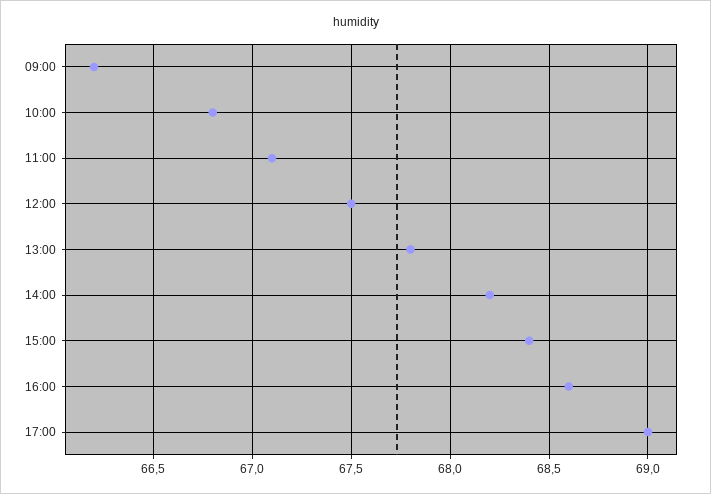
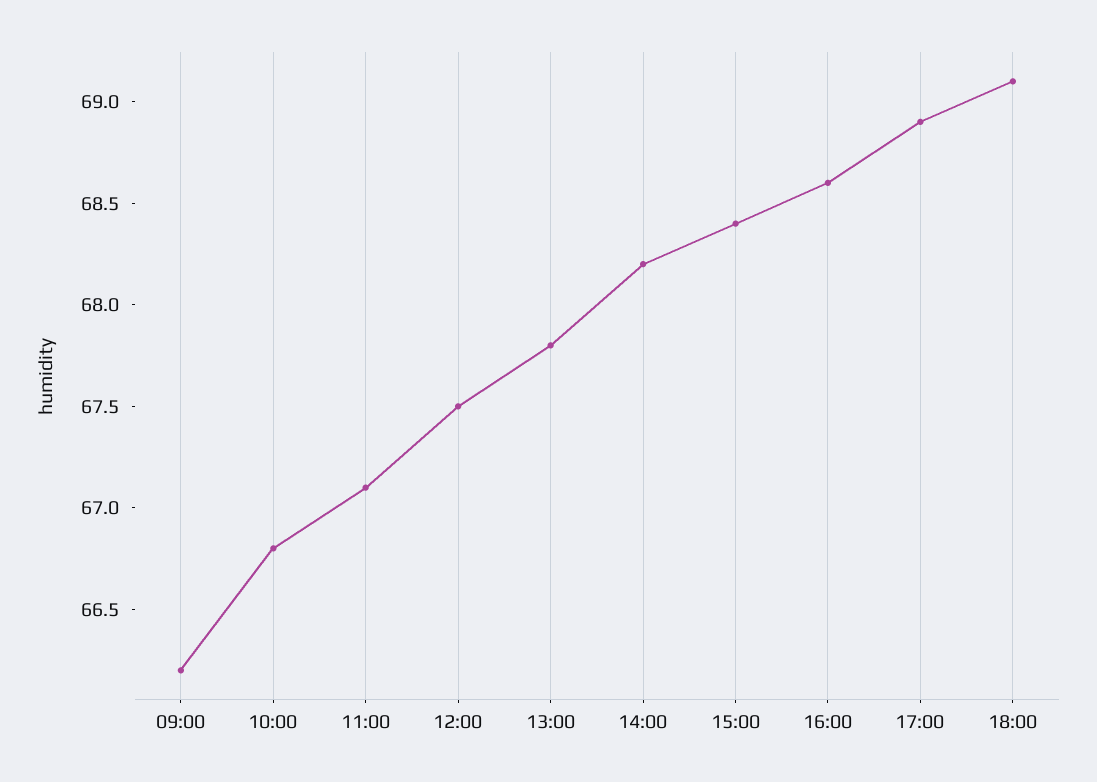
17:00: 69 -> 68.9
18:00: none -> 69.1

